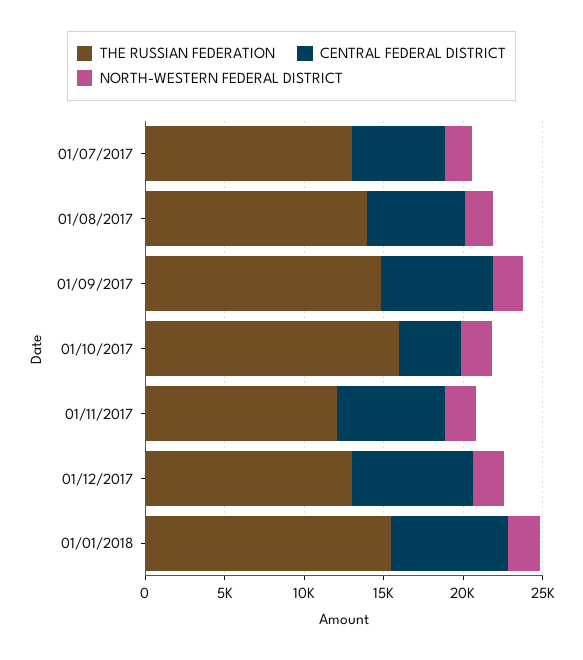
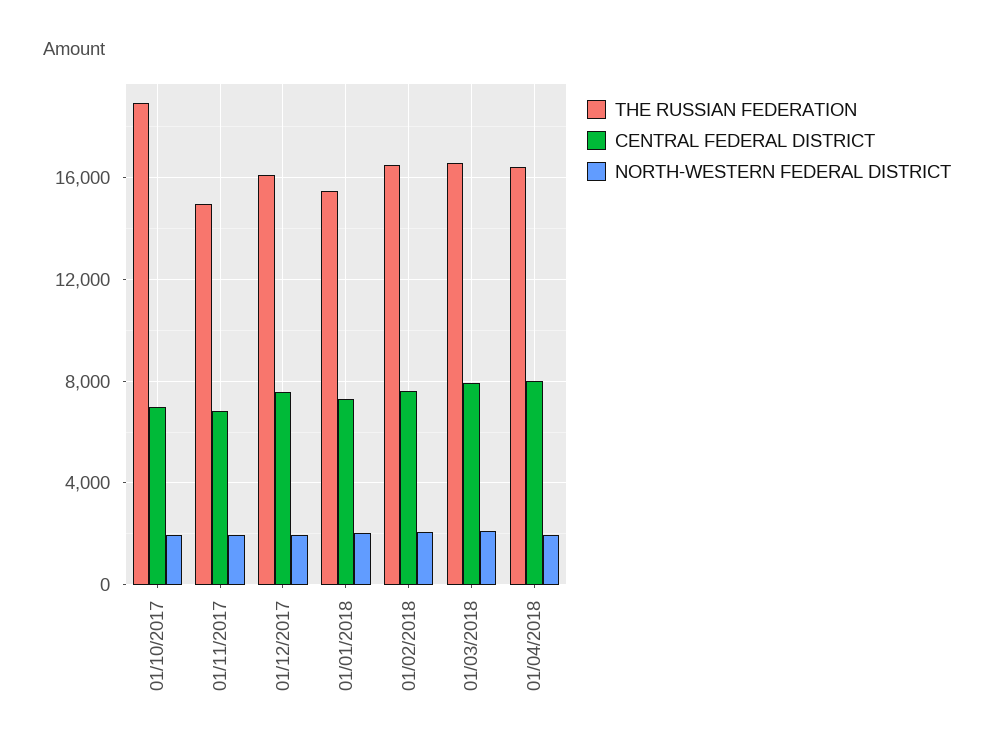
THE RUSSIAN FEDERATION, 01/07/2017: 13000 -> none
CENTRAL FEDERAL DISTRICT, 01/07/2017: 6000 -> none
NORTH-WESTERN FEDERAL DISTRICT, 01/07/2017: 2000 -> none
THE RUSSIAN FEDERATION, 01/08/2017: 14000 -> none
CENTRAL FEDERAL DISTRICT, 01/08/2017: 6000 -> none
NORTH-WESTERN FEDERAL DISTRICT, 01/08/2017: 2000 -> none
THE RUSSIAN FEDERATION, 01/09/2017: 15000 -> none
CENTRAL FEDERAL DISTRICT, 01/09/2017: 7000 -> none
NORTH-WESTERN FEDERAL DISTRICT, 01/09/2017: 2000 -> none
THE RUSSIAN FEDERATION, 01/10/2017: 16000 -> 19000
CENTRAL FEDERAL DISTRICT, 01/10/2017: 4000 -> 7000
THE RUSSIAN FEDERATION, 01/11/2017: 12000 -> 15000
THE RUSSIAN FEDERATION, 01/12/2017: 13000 -> 16000
THE RUSSIAN FEDERATION, 01/02/2018: none -> 16500
CENTRAL FEDERAL DISTRICT, 01/02/2018: none -> 7500
NORTH-WESTERN FEDERAL DISTRICT, 01/02/2018: none -> 2000
THE RUSSIAN FEDERATION, 01/03/2018: none -> 16500
CENTRAL FEDERAL DISTRICT, 01/03/2018: none -> 8000
NORTH-WESTERN FEDERAL DISTRICT, 01/03/2018: none -> 2000
THE RUSSIAN FEDERATION, 01/04/2018: none -> 16500
CENTRAL FEDERAL DISTRICT, 01/04/2018: none -> 8000
NORTH-WESTERN FEDERAL DISTRICT, 01/04/2018: none -> 2000

